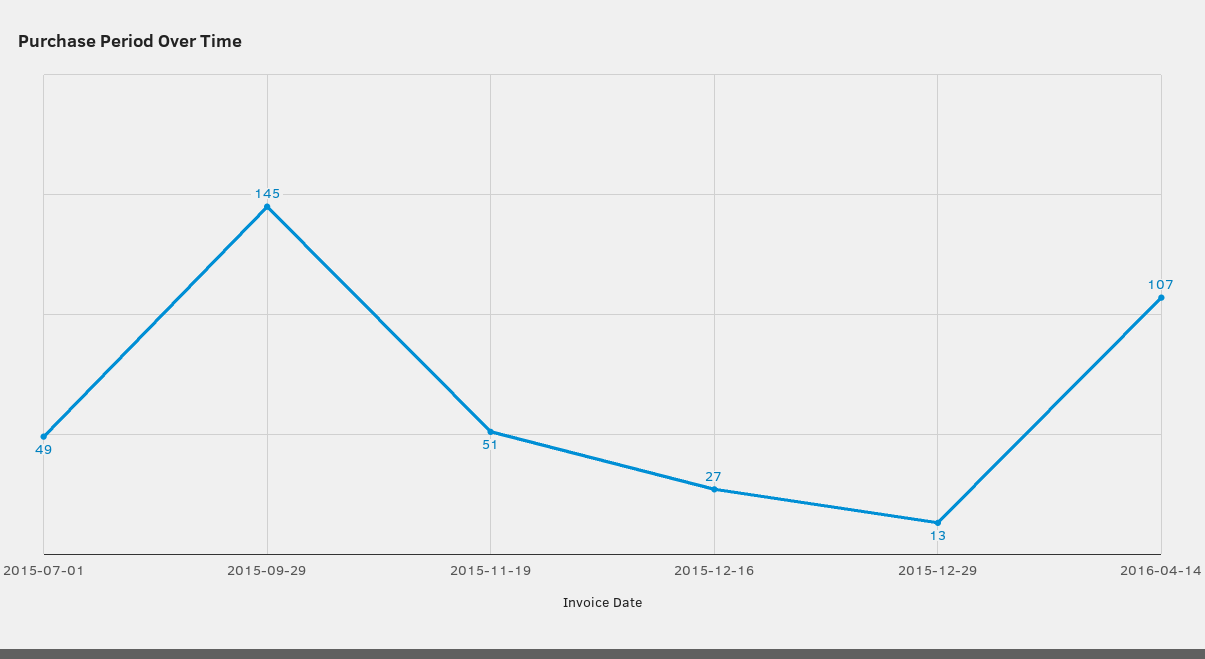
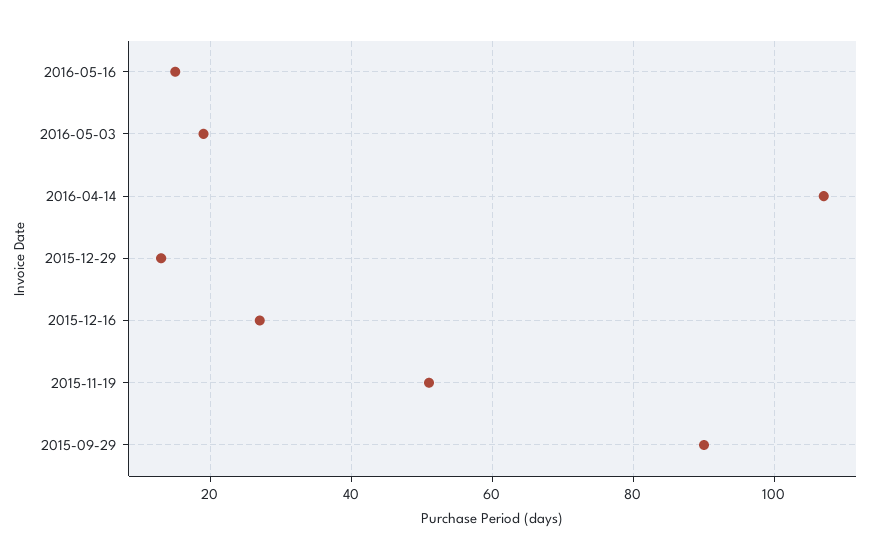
2015-07-01: 49 -> none
2015-09-29: 145 -> 90
2016-05-16: none -> 15
2016-05-03: none -> 20

